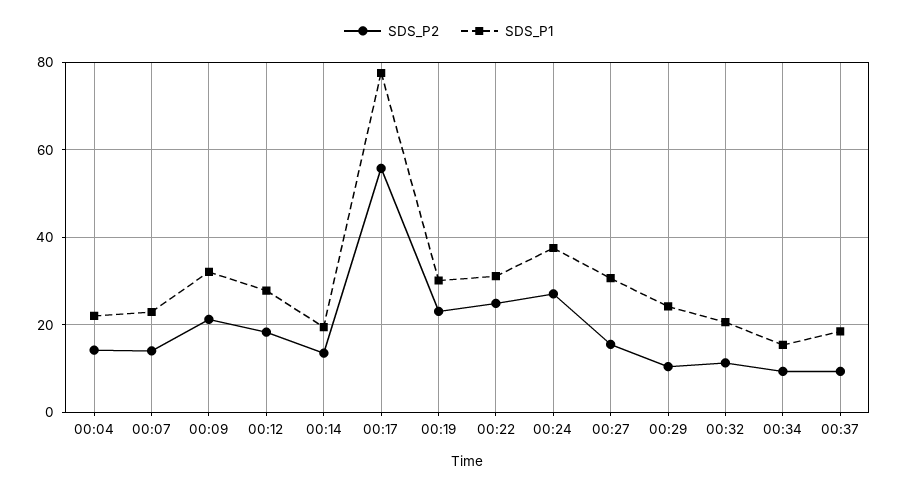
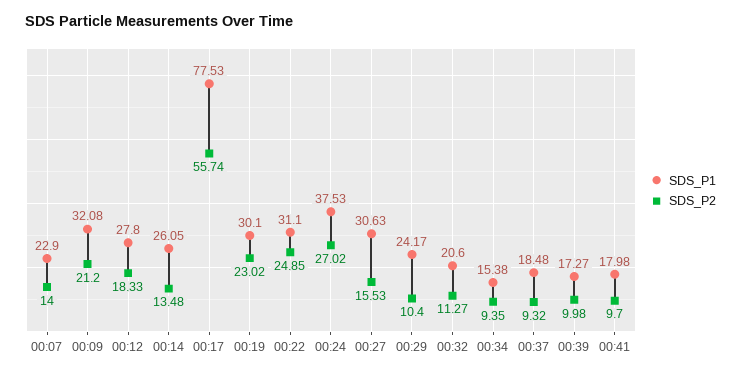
SDS_P2, 00:04: 14 -> none
SDS_P1, 00:04: 22 -> none
SDS_P1, 00:14: 20 -> 26.05
SDS_P1, 00:39: none -> 17.27
SDS_P2, 00:39: none -> 9.98
SDS_P1, 00:41: none -> 17.98
SDS_P2, 00:41: none -> 9.7

